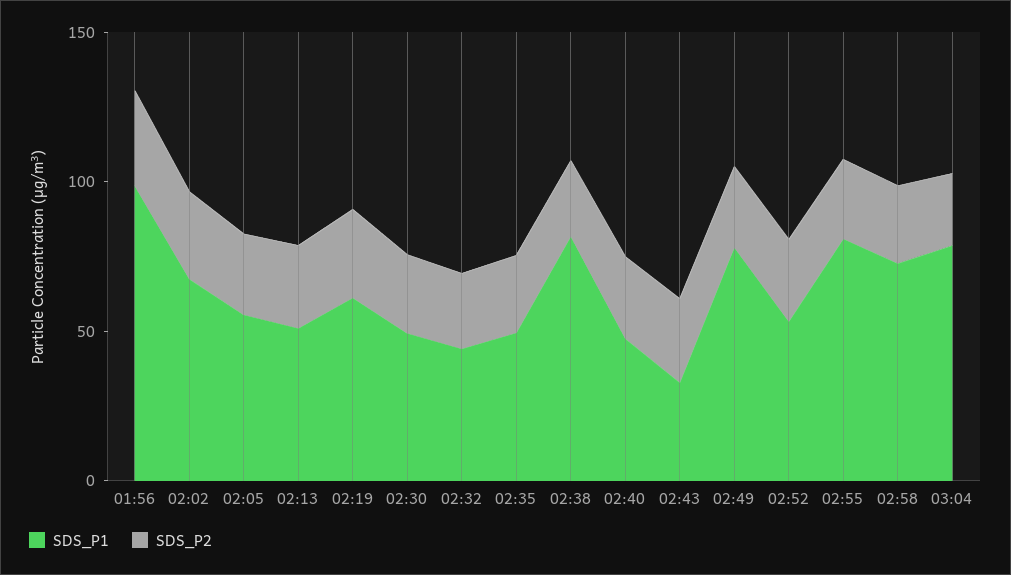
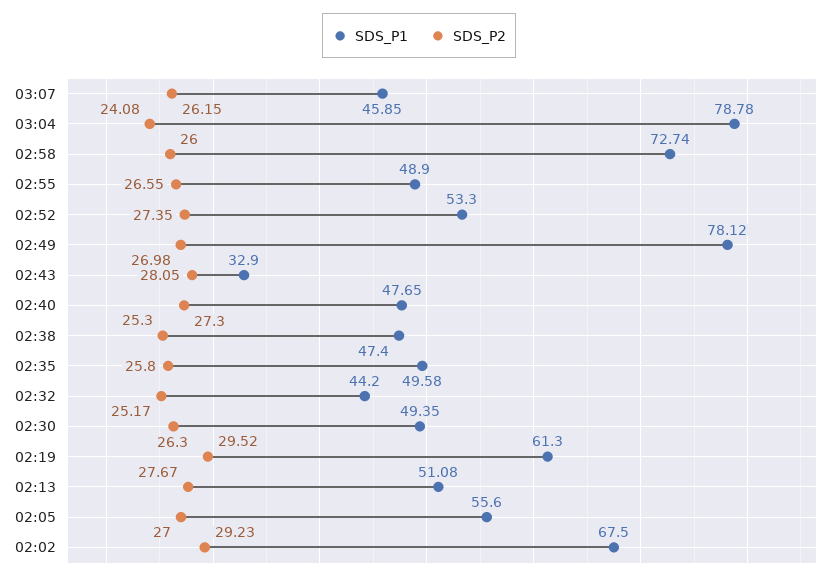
SDS_P1, 01:56: 100 -> none
SDS_P2, 01:56: 30 -> none
SDS_P1, 02:38: 80 -> 47.4
SDS_P1, 02:55: 80 -> 48.9
SDS_P1, 03:07: none -> 45.85
SDS_P2, 03:07: none -> 26.15

